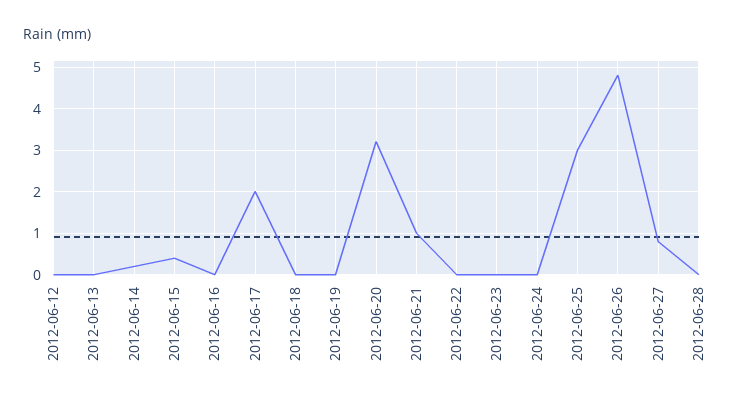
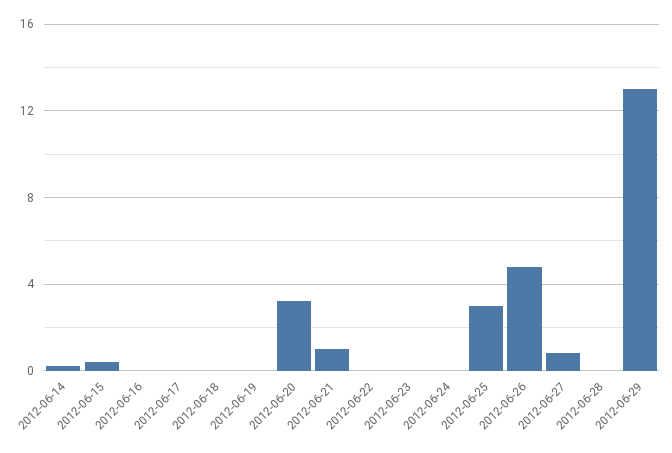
2012-06-12: 0 -> none
2012-06-13: 0 -> none
2012-06-17: 2 -> 0
2012-06-29: none -> 13

